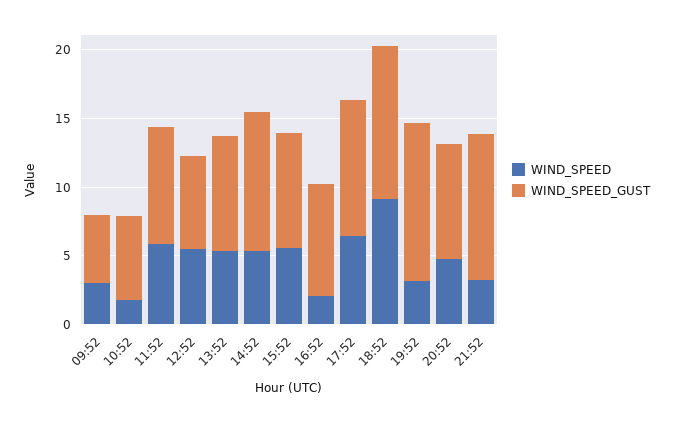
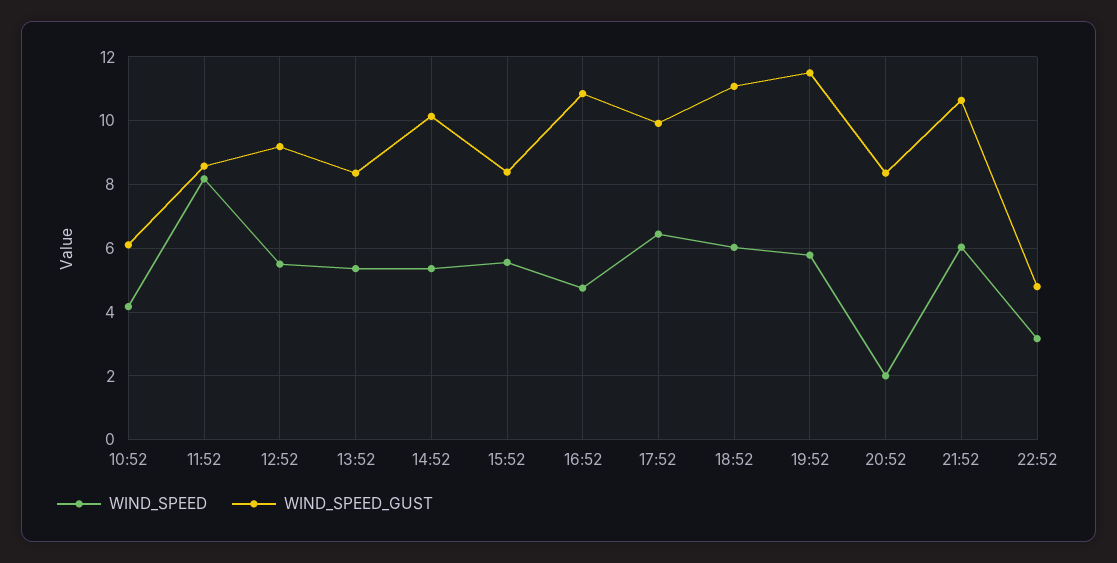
WIND_SPEED, 09:52: 3 -> none
WIND_SPEED_GUST, 09:52: 5 -> none
WIND_SPEED, 10:52: 2 -> 4.2
WIND_SPEED, 11:52: 6 -> 8.2
WIND_SPEED_GUST, 12:52: 7 -> 9.2
WIND_SPEED, 16:52: 2 -> 4.8
WIND_SPEED_GUST, 16:52: 8 -> 10.8
WIND_SPEED, 18:52: 9 -> 6
WIND_SPEED, 19:52: 3 -> 5.8
WIND_SPEED, 20:52: 5 -> 2
WIND_SPEED, 21:52: 3 -> 6
WIND_SPEED, 22:52: none -> 3.2
WIND_SPEED_GUST, 22:52: none -> 4.8

